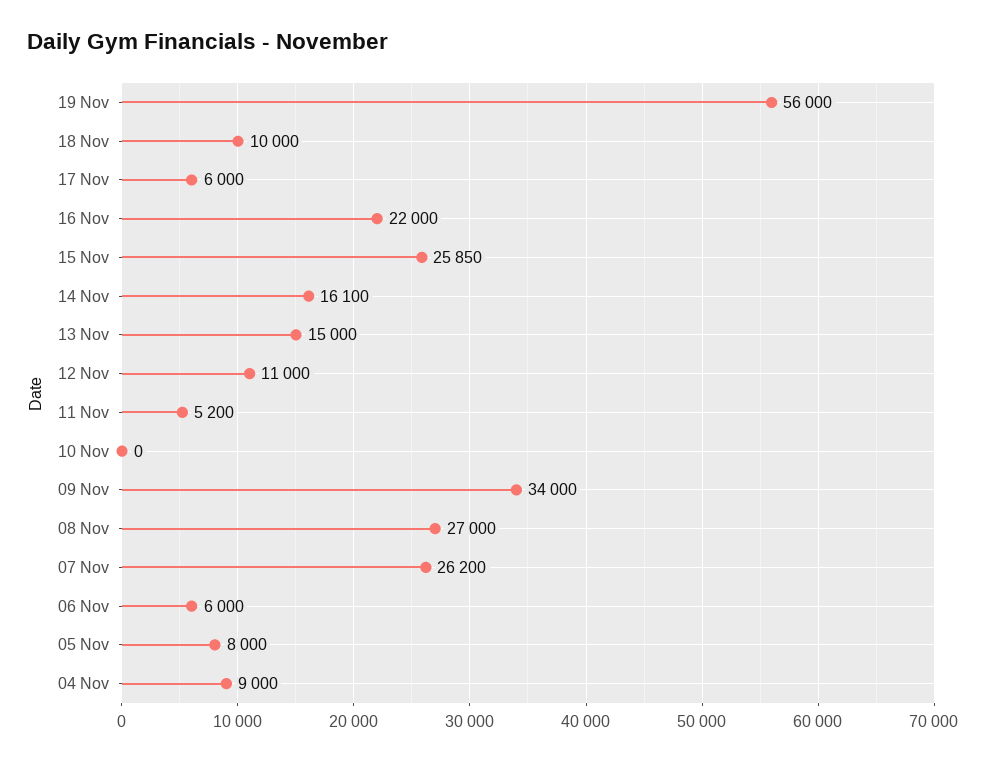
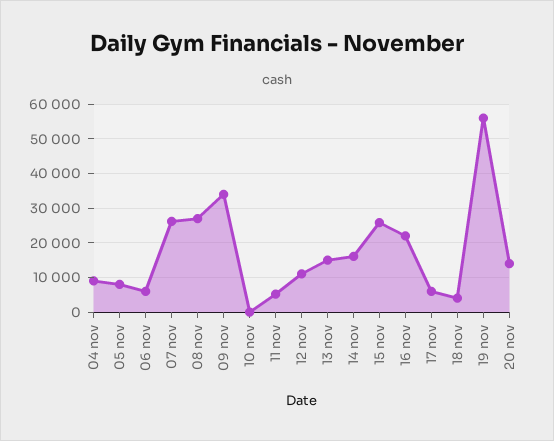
18 Nov: 10000 -> 4000
20 nov: none -> 14000

